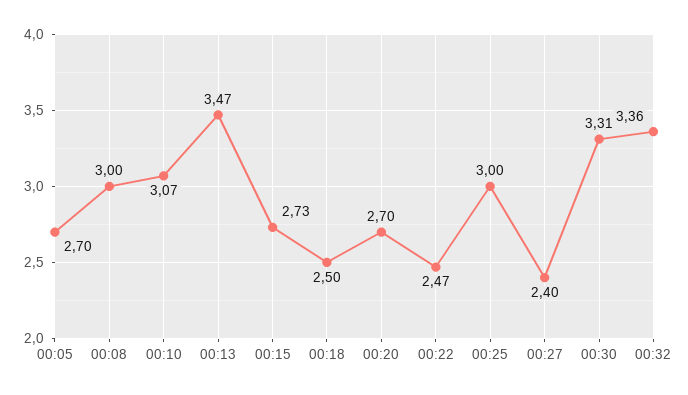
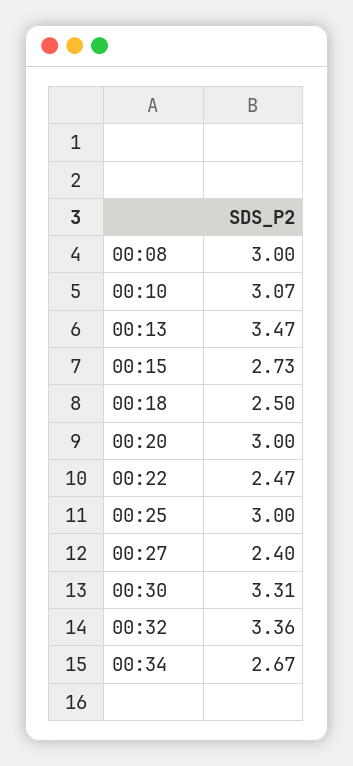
00:05: 2.7 -> none
00:20: 2.7 -> 3
00:34: none -> 2.67

